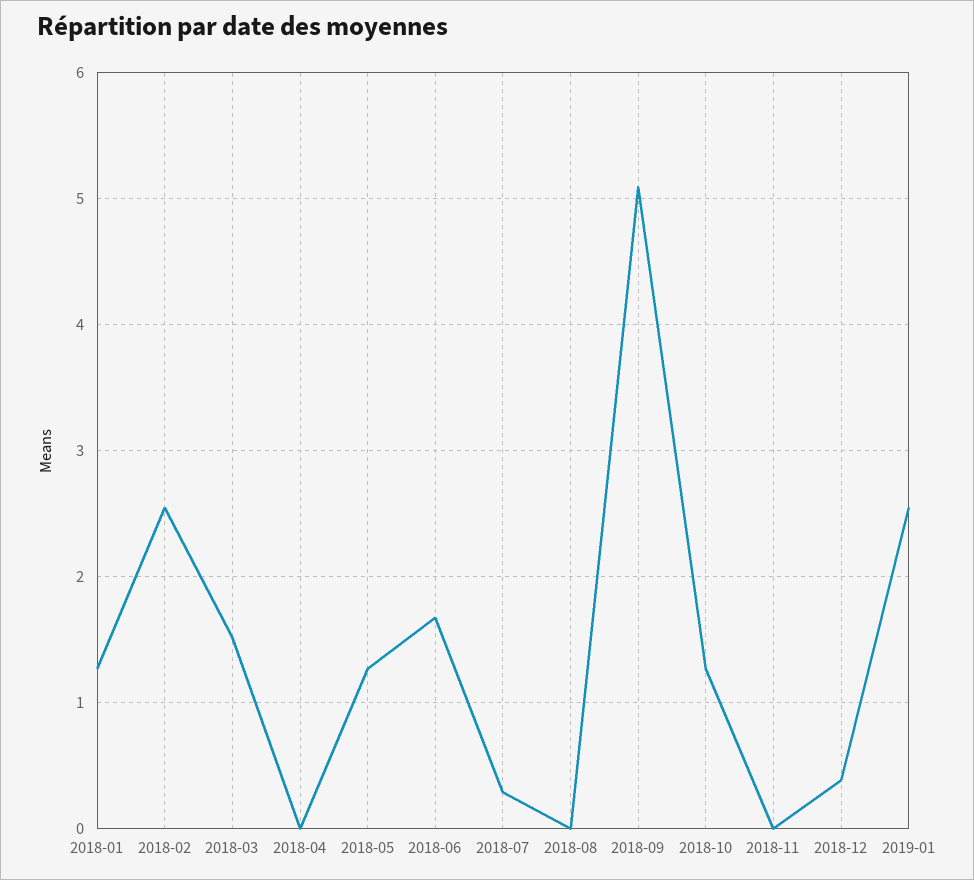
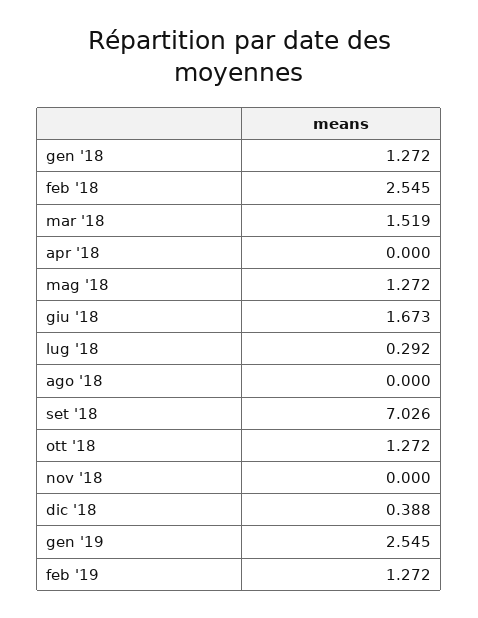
2018-09: 5.1 -> 7.026
feb '19: none -> 1.272

